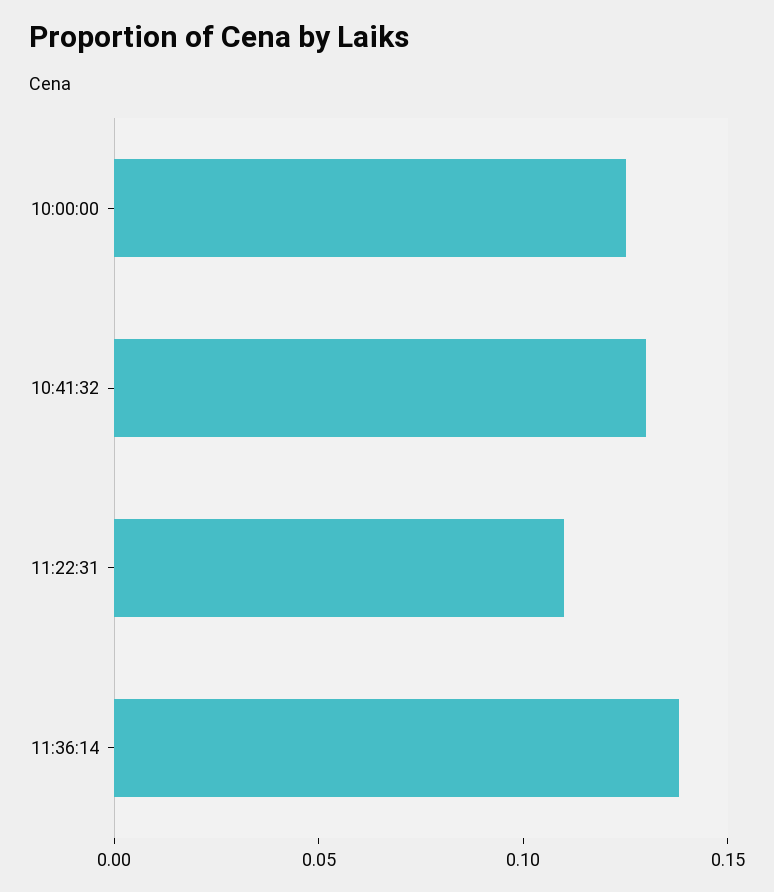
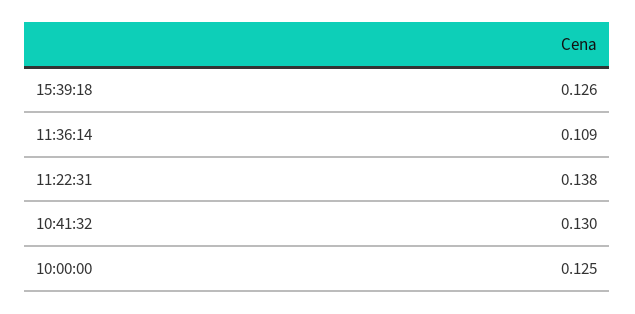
11:22:31: 0.11 -> 0.138
11:36:14: 0.14 -> 0.109
15:39:18: none -> 0.126

